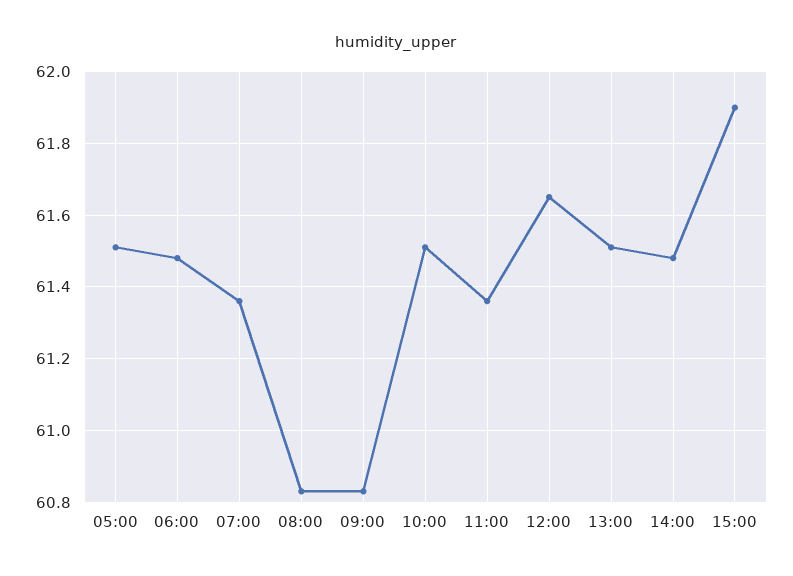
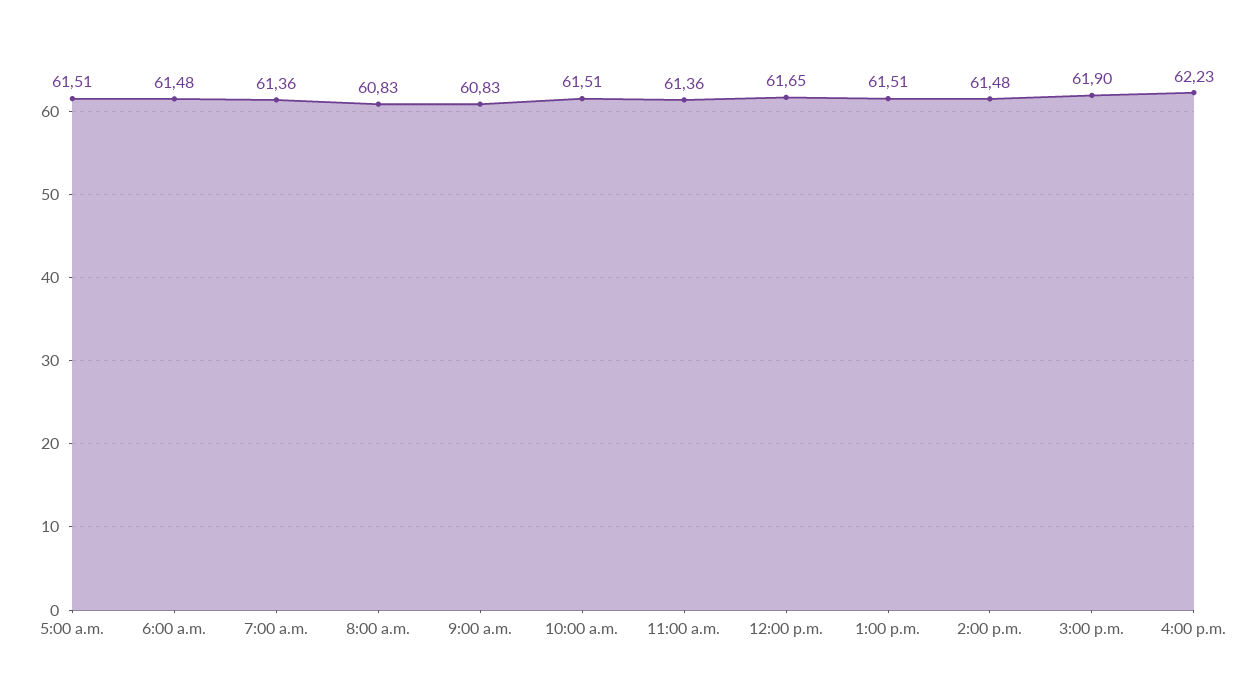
4:00 p.m.: none -> 62.23

